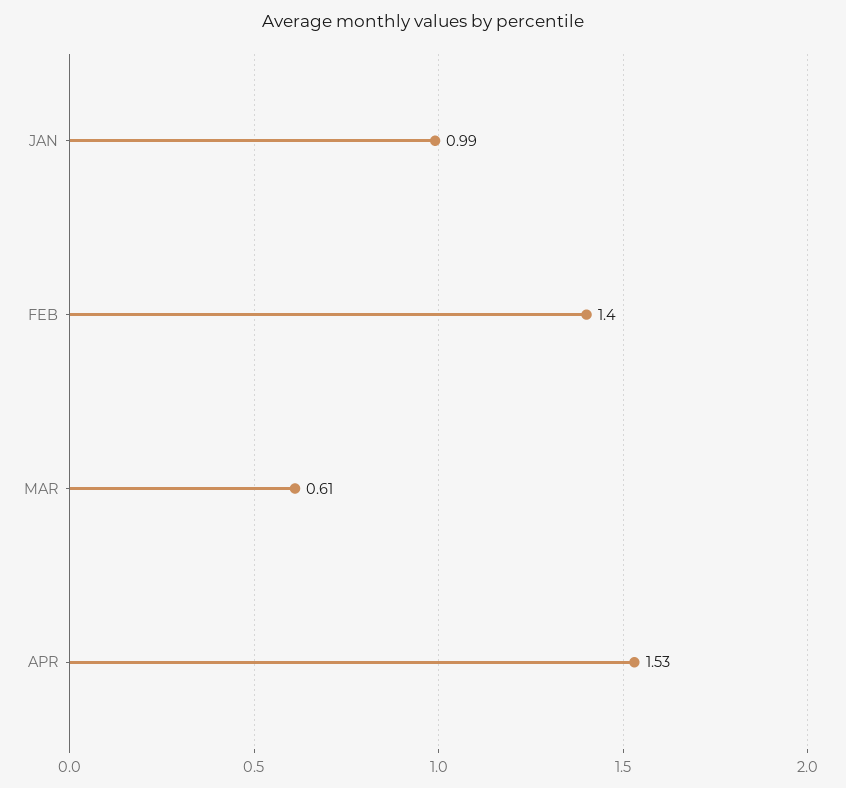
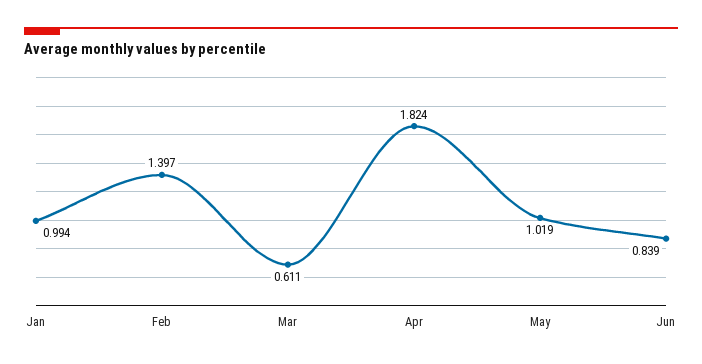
APR: 1.53 -> 1.824
May: none -> 1.019
Jun: none -> 0.839

